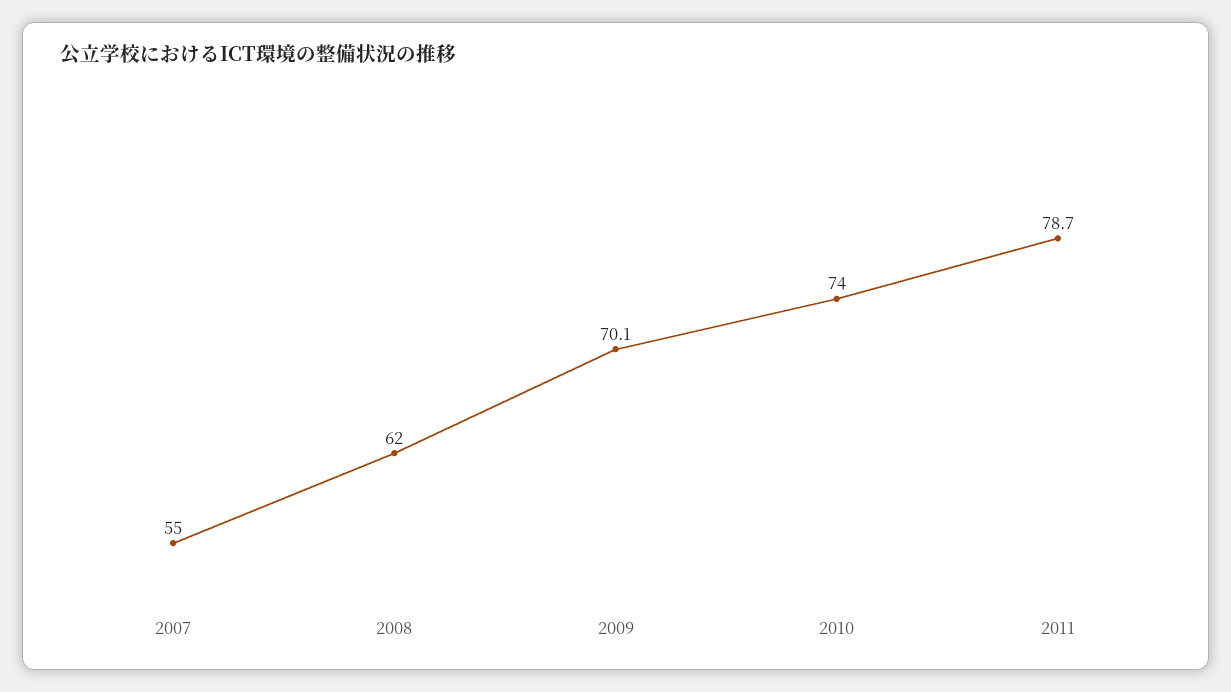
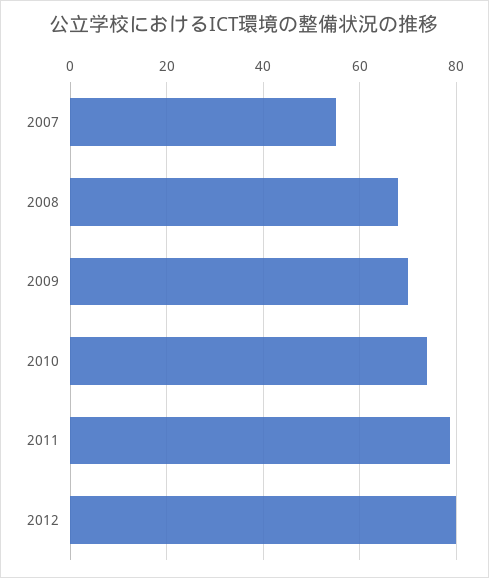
2008: 62 -> 68
2012: none -> 80

